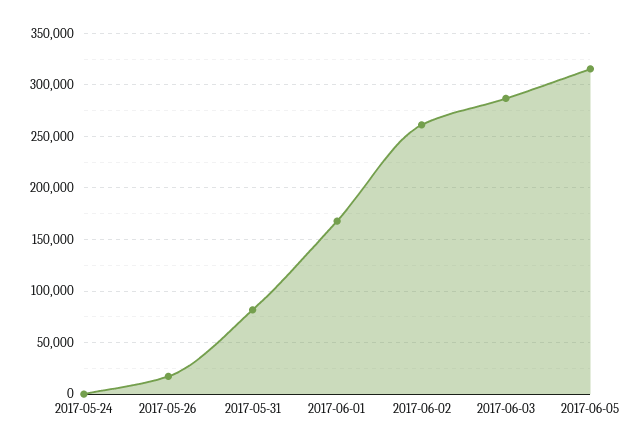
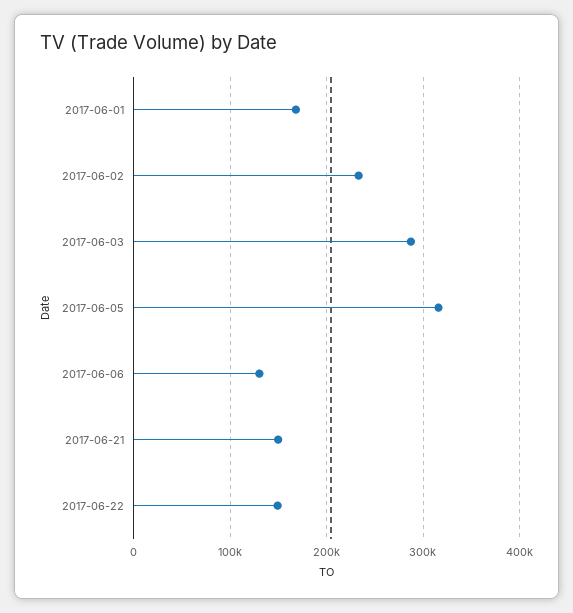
2017-05-24: 0 -> none
2017-05-26: 20000 -> none
2017-05-31: 80000 -> none
2017-06-02: 260000 -> 230000
2017-06-06: none -> 130000
2017-06-21: none -> 150000
2017-06-22: none -> 150000

